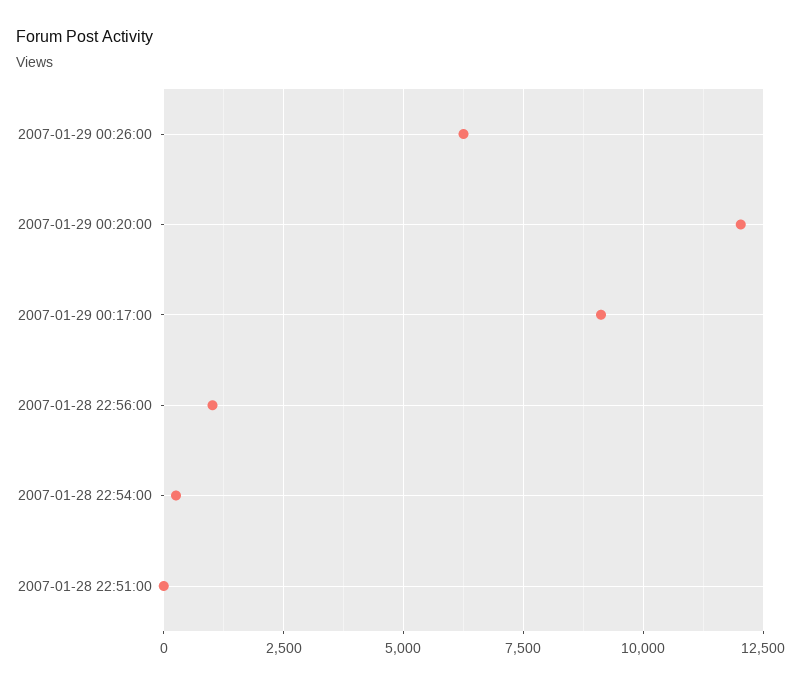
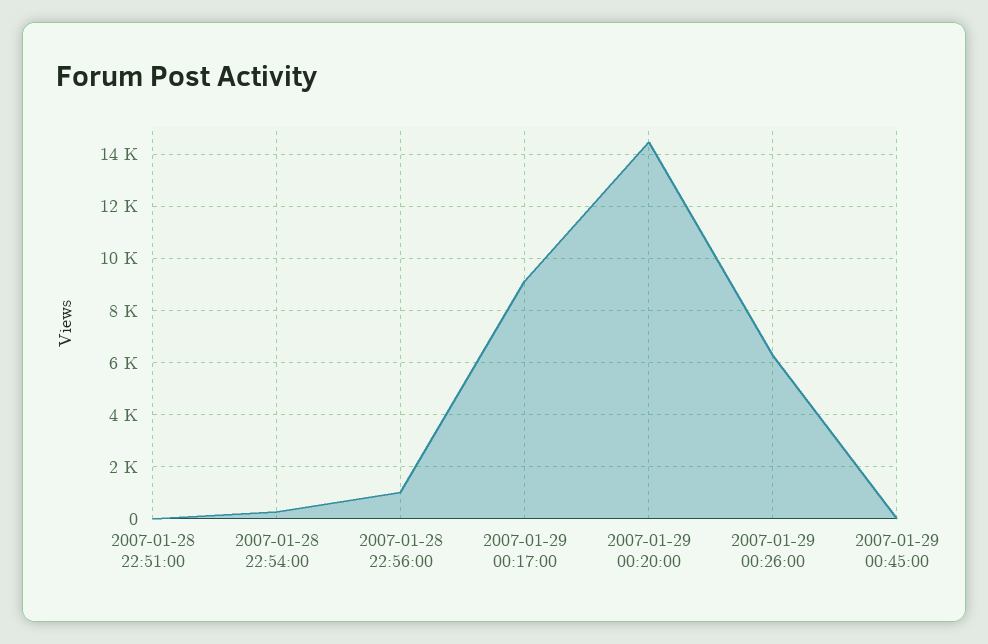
2007-01-29 00:20:00: 12000 -> 14500
2007-01-29 00:45:00: none -> 0

